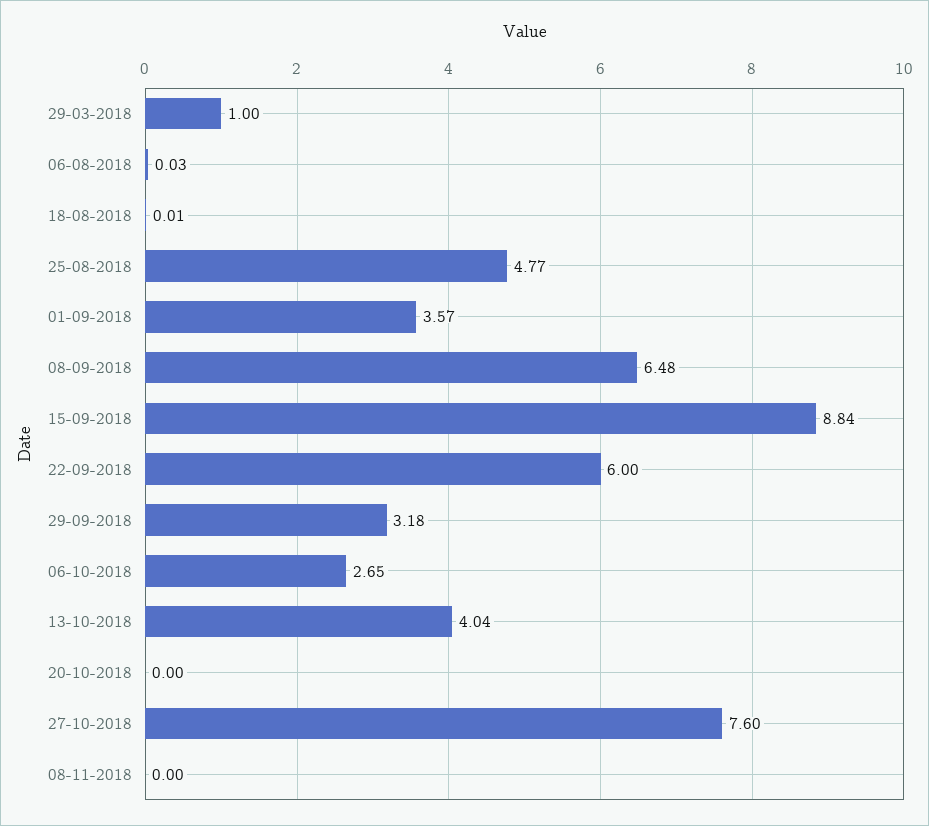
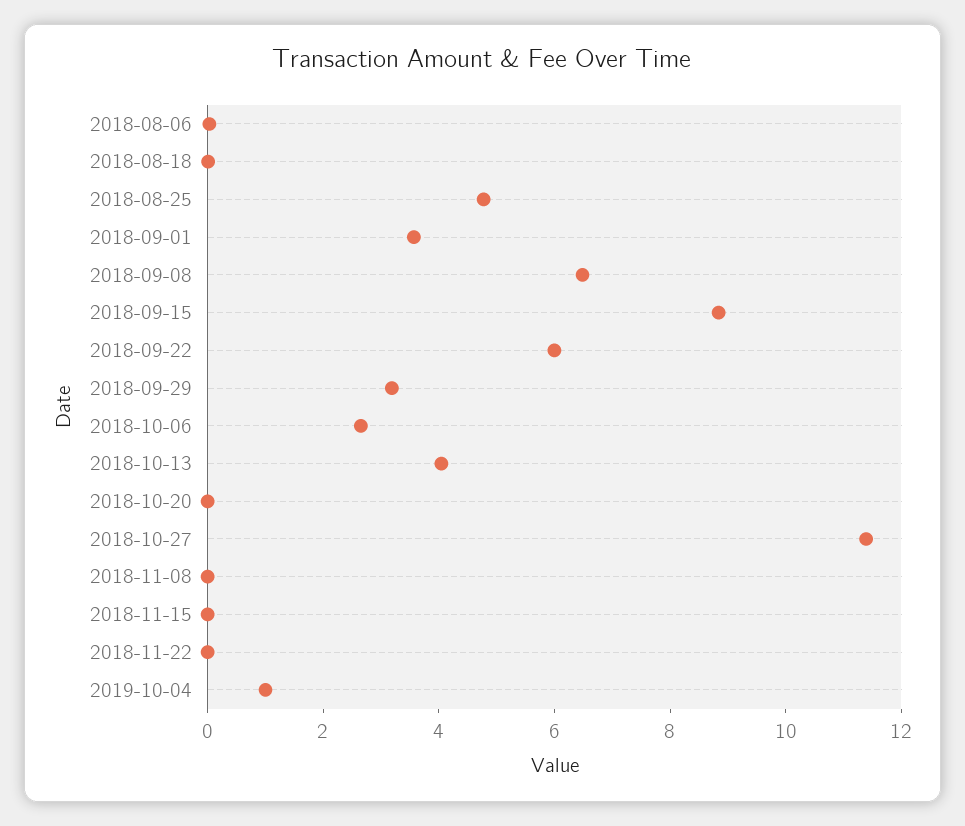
29-03-2018: 1 -> none
27-10-2018: 7.6 -> 11.5
2018-11-15: none -> 0
2018-11-22: none -> 0
2019-10-04: none -> 1

